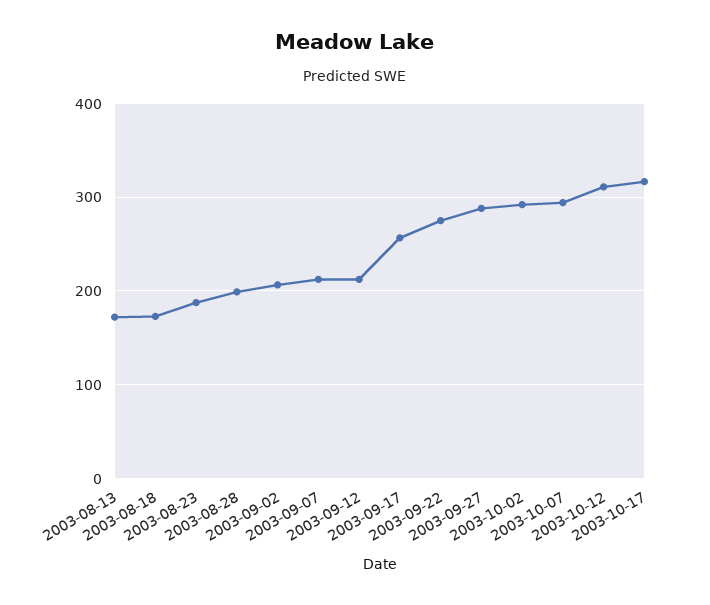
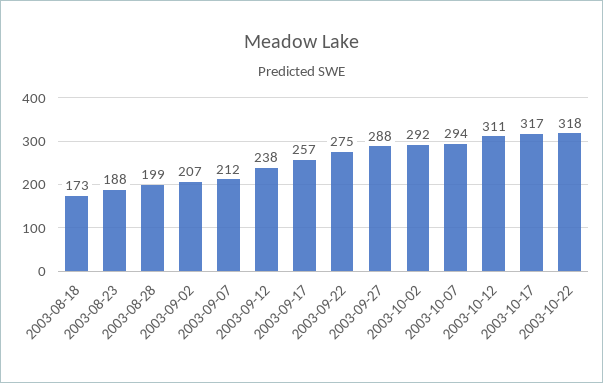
2003-08-13: 170 -> none
2003-09-12: 210 -> 238
2003-10-22: none -> 318

